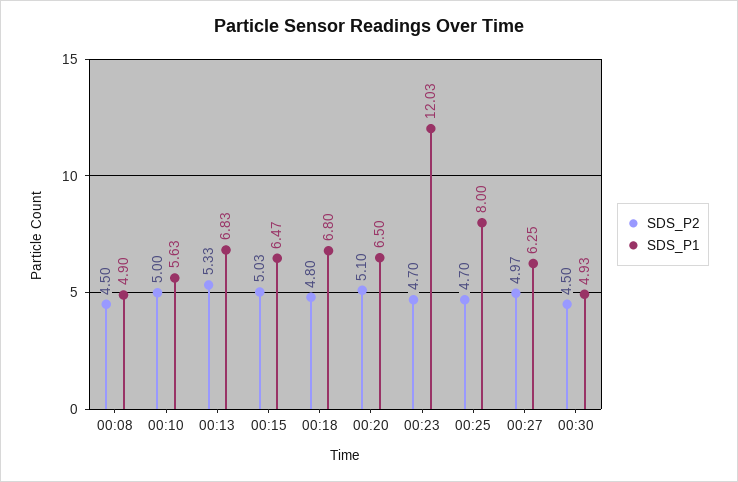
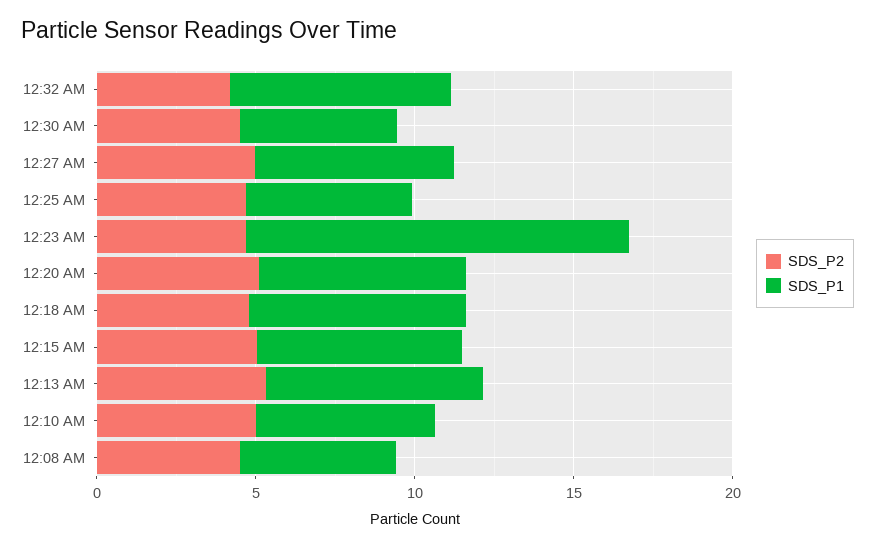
SDS_P1, 00:25: 8 -> 5
SDS_P2, 12:32 AM: none -> 4
SDS_P1, 12:32 AM: none -> 7

